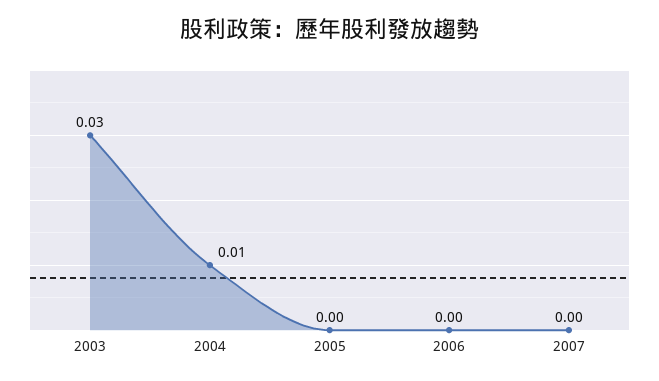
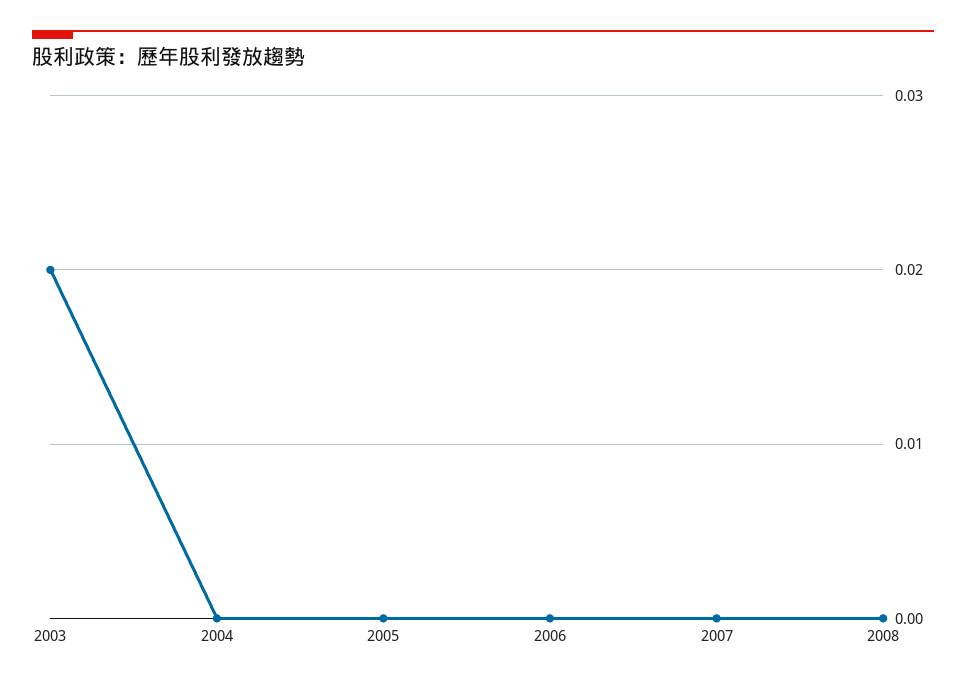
2003: 0.03 -> 0.02
2004: 0.01 -> 0
2008: none -> 0

